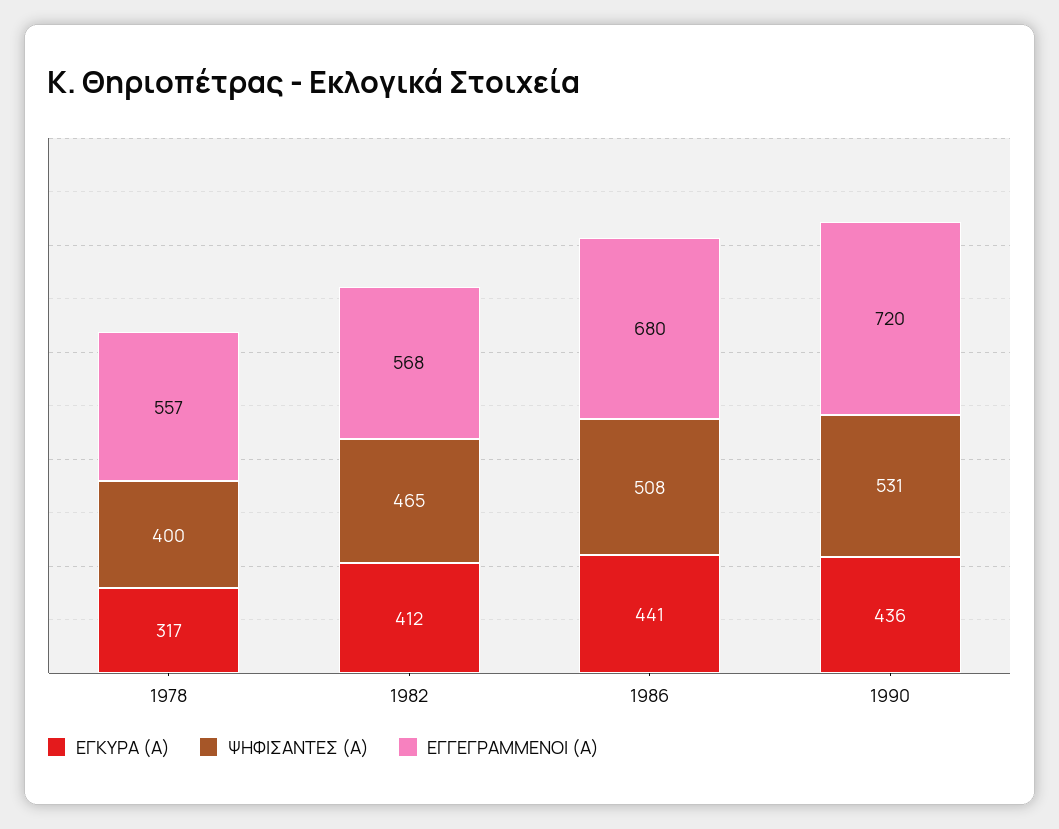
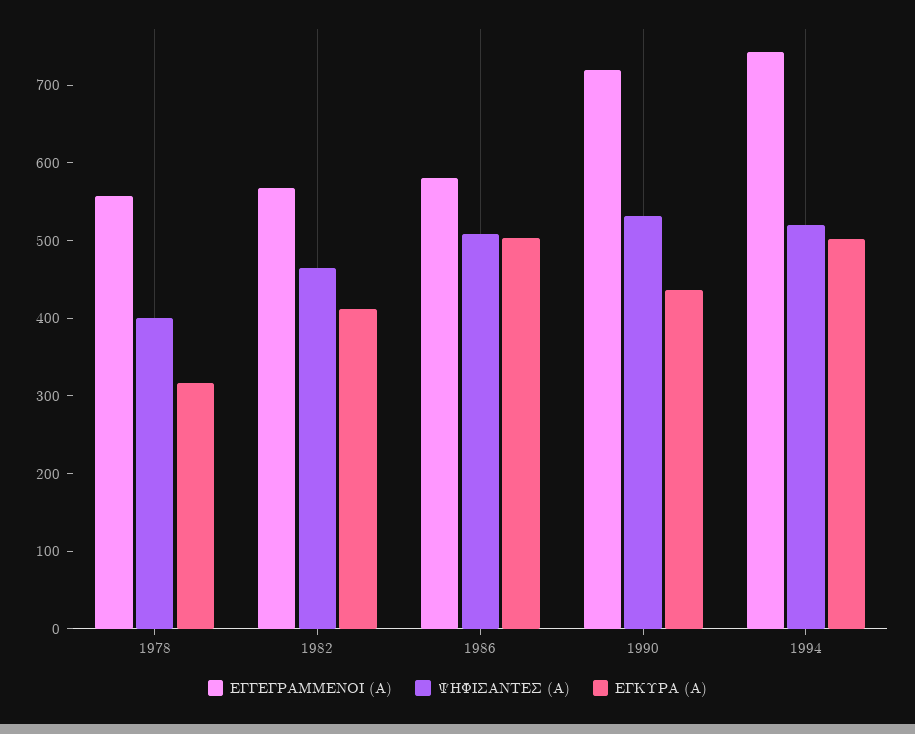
ΕΓΚΥΡΑ (Α), 1986: 441 -> 500
ΕΓΓΕΓΡΑΜΜΕΝΟΙ (Α), 1986: 680 -> 580
ΕΓΓΕΓΡΑΜΜΕΝΟΙ (Α), 1994: none -> 740
ΨΗΦΙΣΑΝΤΕΣ (Α), 1994: none -> 520
ΕΓΚΥΡΑ (Α), 1994: none -> 500

